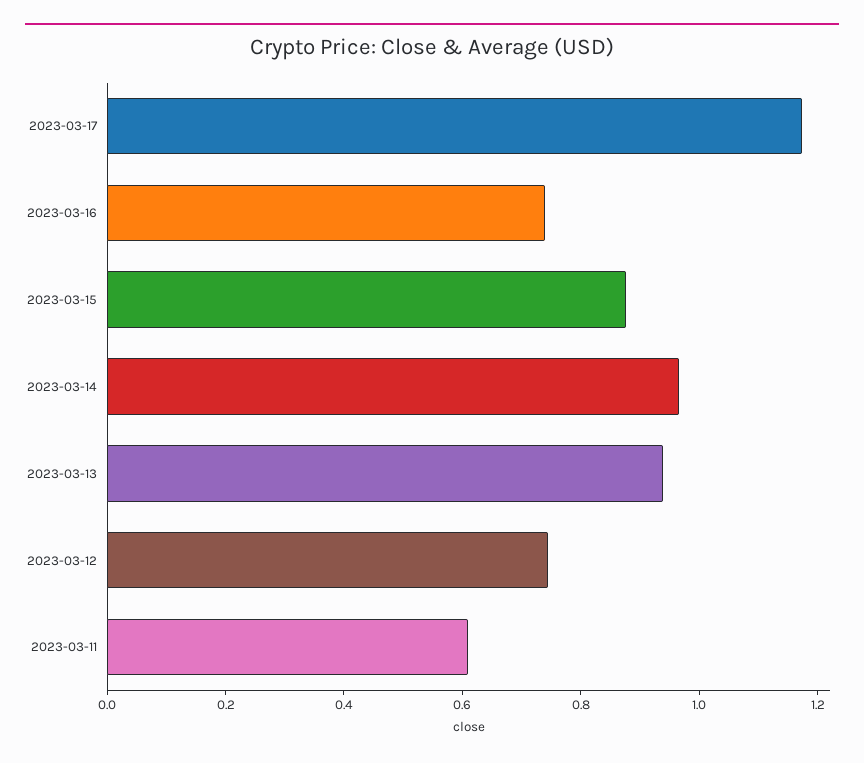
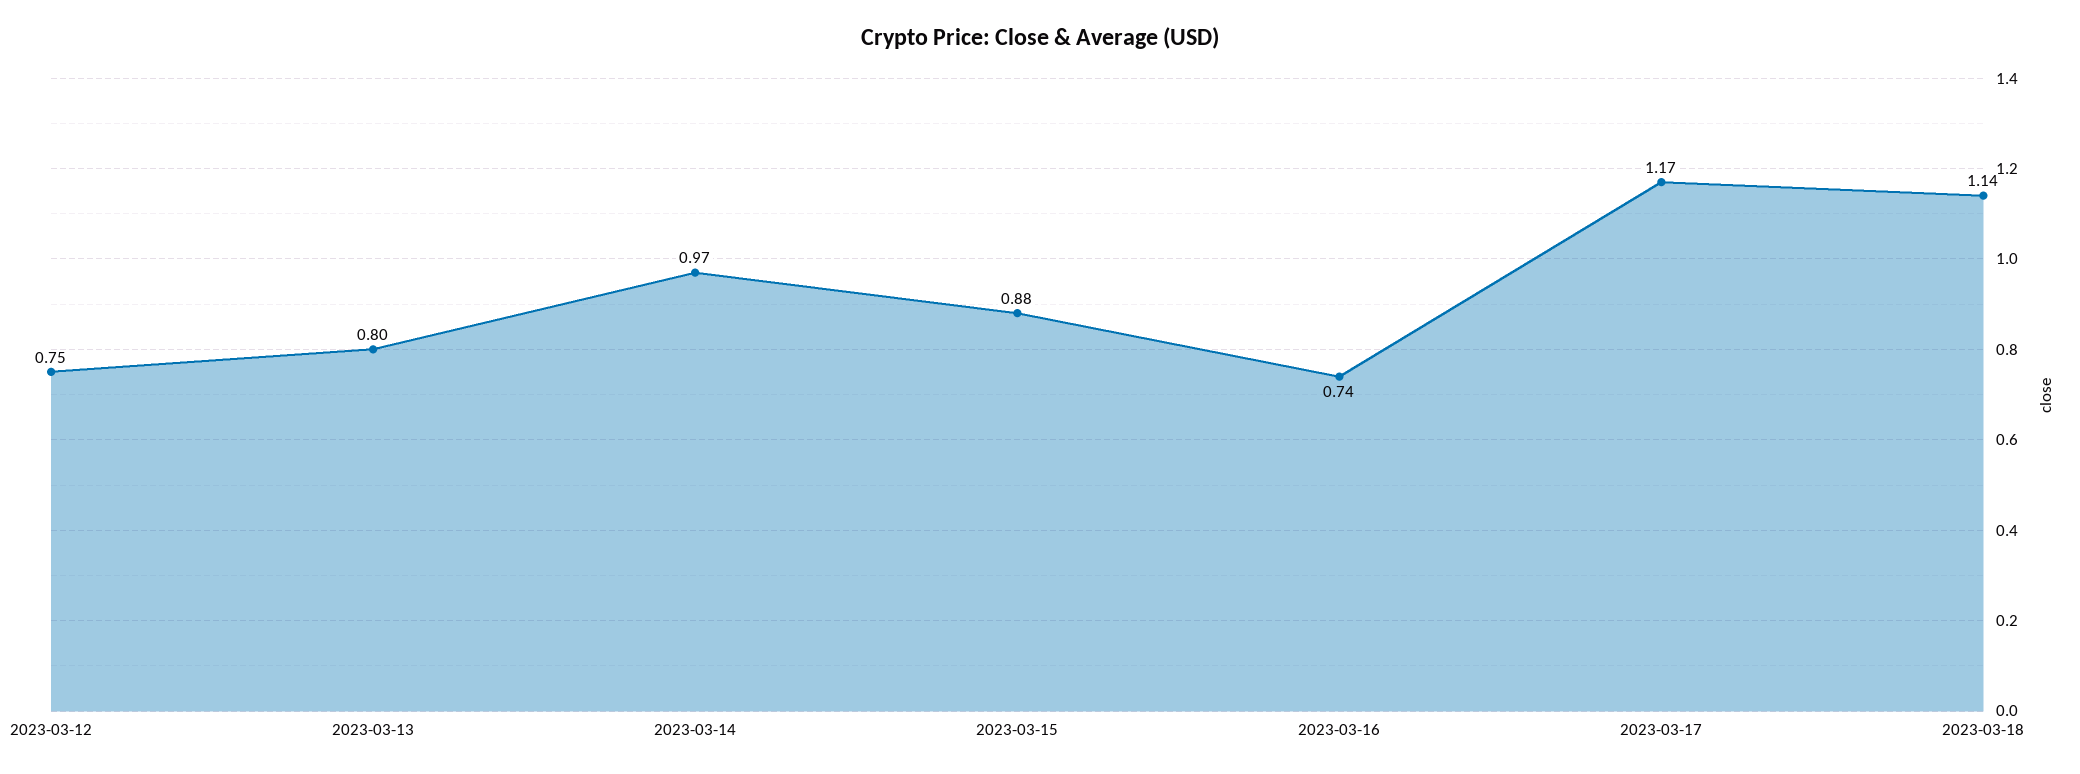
2023-03-13: 0.95 -> 0.8
2023-03-11: 0.6 -> none
2023-03-18: none -> 1.14

